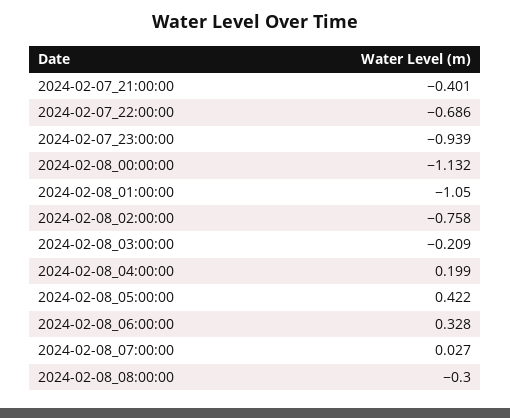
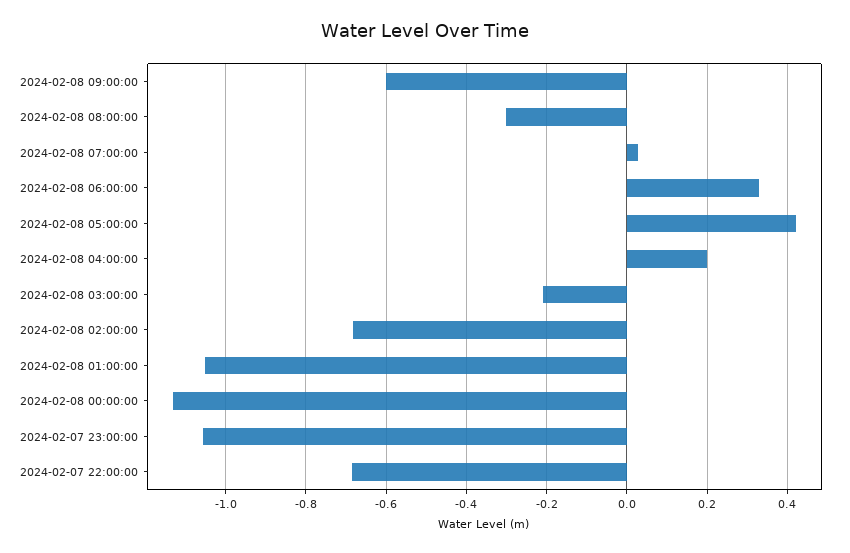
2024-02-07_21:00:00: -0.401 -> none
2024-02-07_23:00:00: -0.939 -> -1.06
2024-02-08_02:00:00: -0.758 -> -0.68
2024-02-08 09:00:00: none -> -0.6

